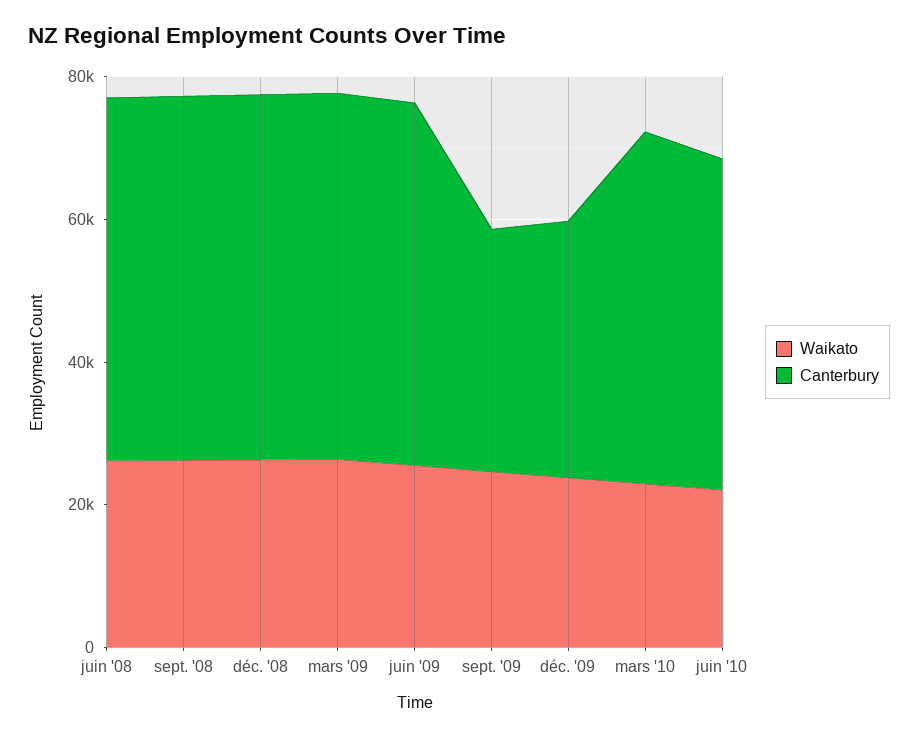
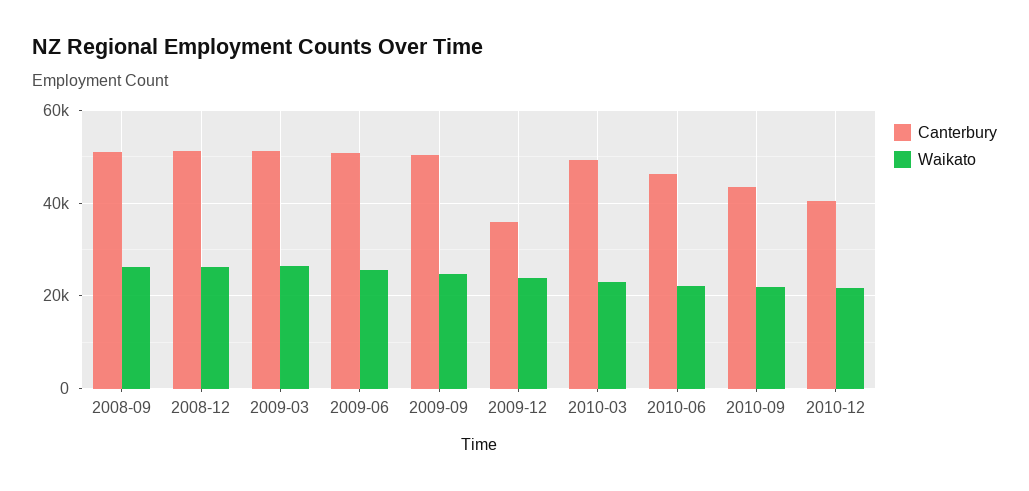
Waikato, juin '08: 25000 -> none
Canterbury, juin '08: 50000 -> none
Canterbury, sept. '09: 35000 -> 50000
Canterbury, 2010-09: none -> 44000
Waikato, 2010-09: none -> 22000
Canterbury, 2010-12: none -> 40000
Waikato, 2010-12: none -> 22000

